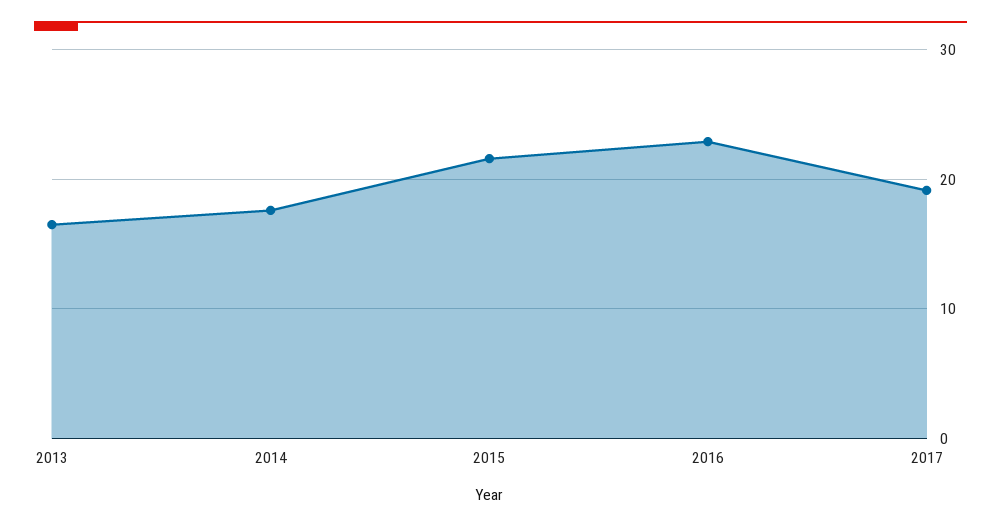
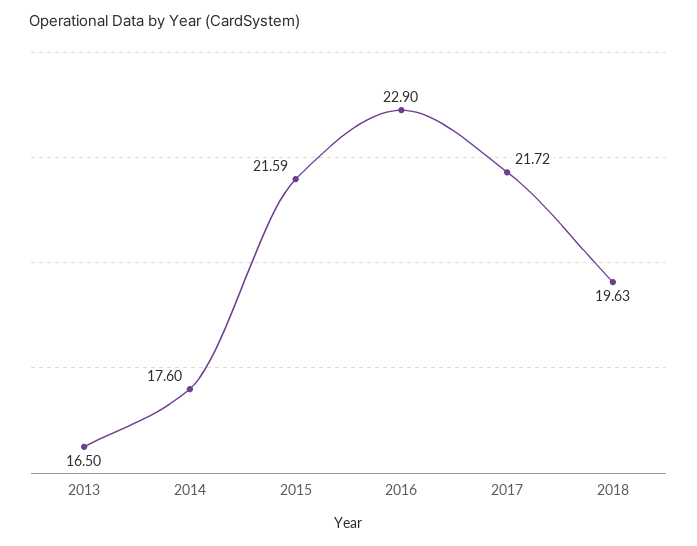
2017: 19 -> 21.72
2018: none -> 19.63

